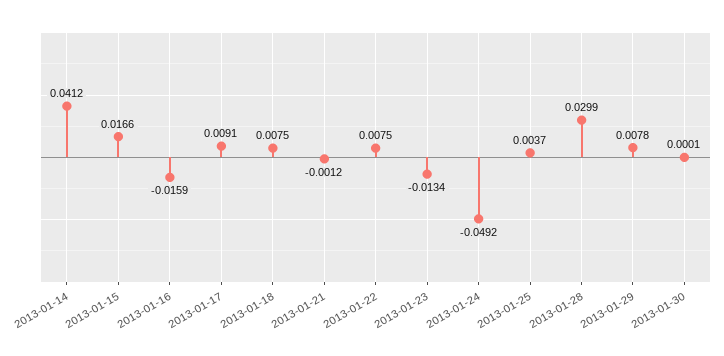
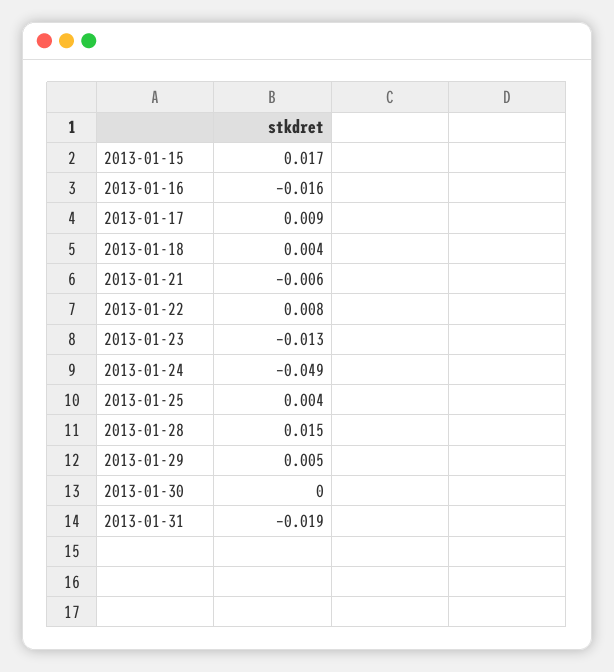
2013-01-14: 0.0412 -> none
2013-01-18: 0.0075 -> 0.004
2013-01-21: -0.0012 -> -0.006
2013-01-28: 0.0299 -> 0.015
2013-01-29: 0.0078 -> 0.005
2013-01-31: none -> -0.019

